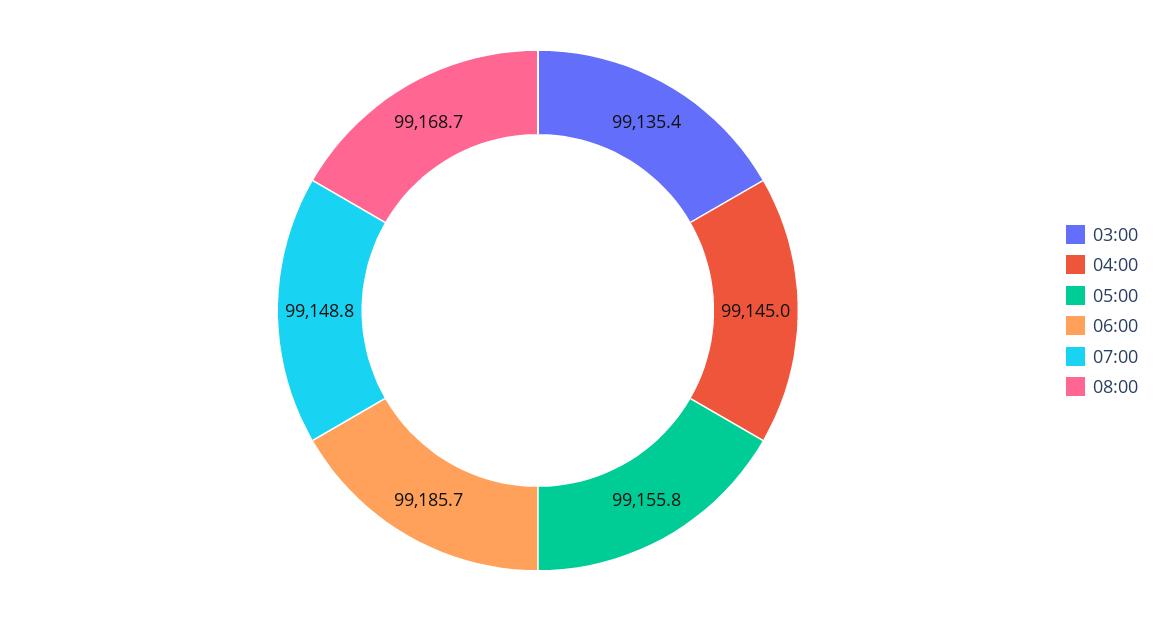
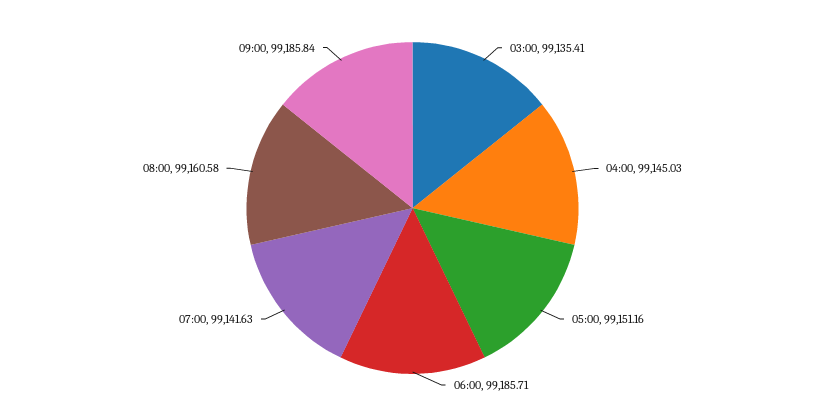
05:00: 99155.8 -> 99151.16
07:00: 99148.8 -> 99141.63
08:00: 99168.7 -> 99160.58
09:00: none -> 99185.84

